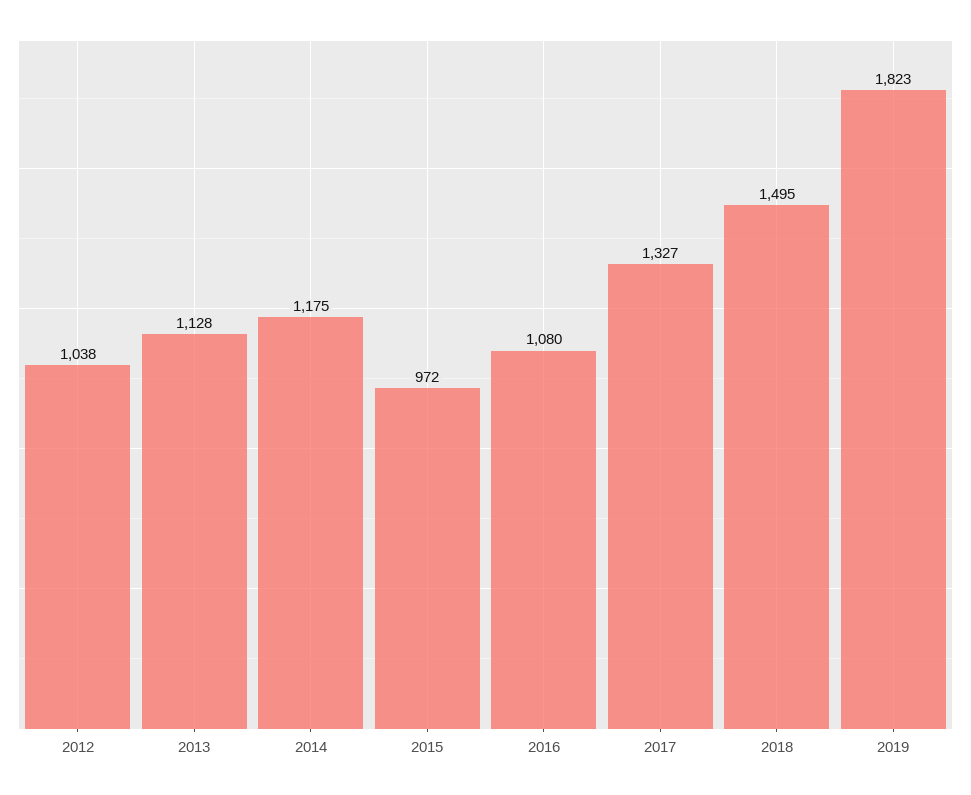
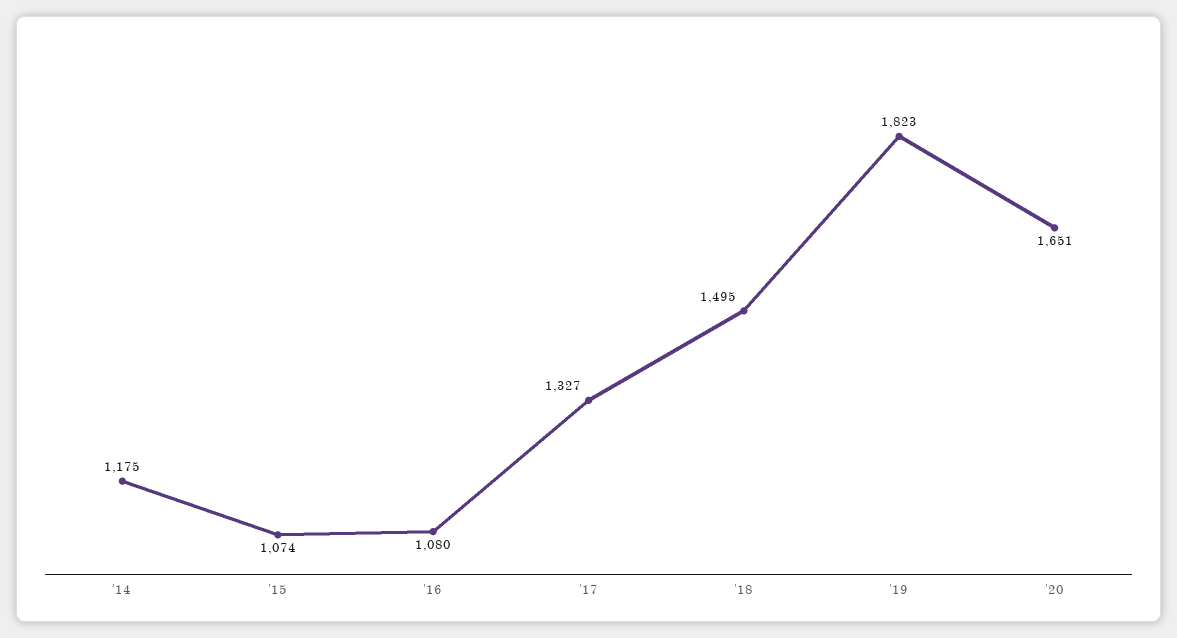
2012: 1038 -> none
2013: 1128 -> none
2015: 972 -> 1074
'20: none -> 1651

